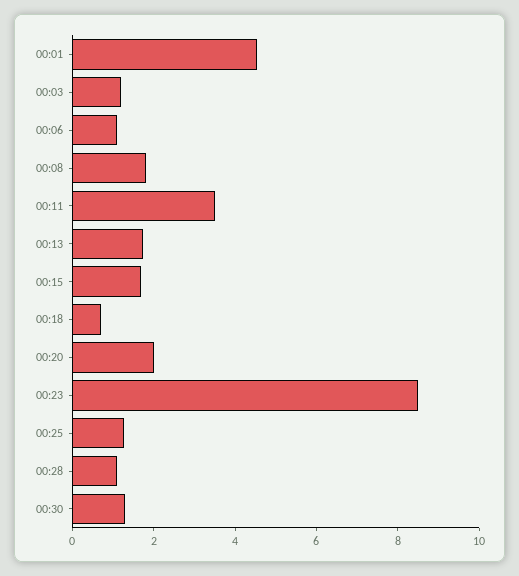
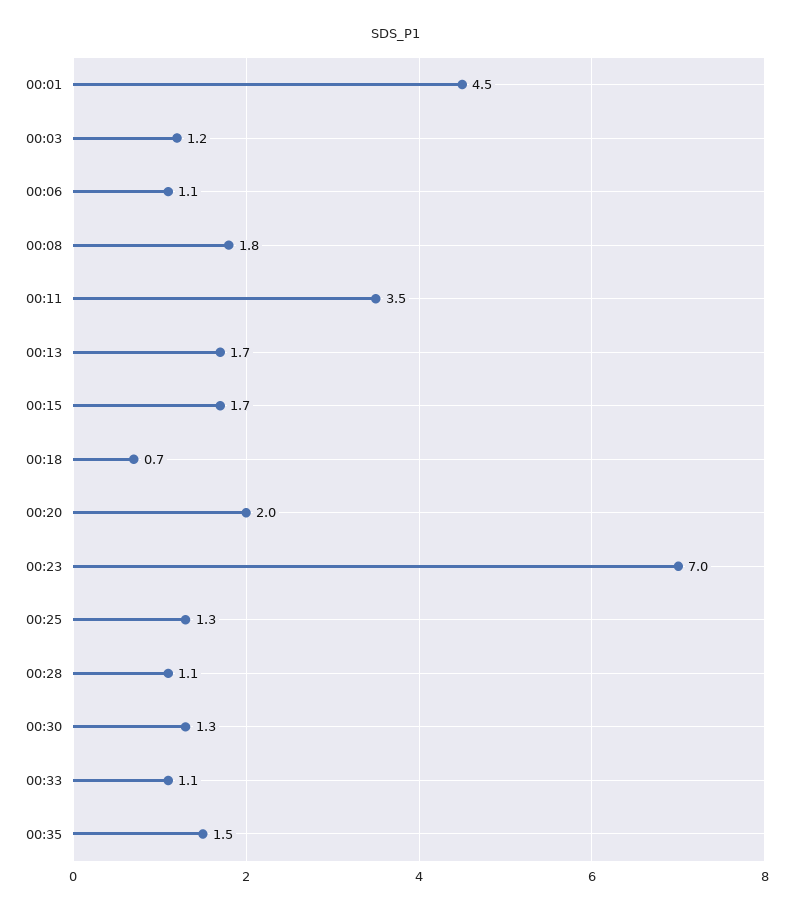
00:23: 8.5 -> 7
00:33: none -> 1.1
00:35: none -> 1.5

